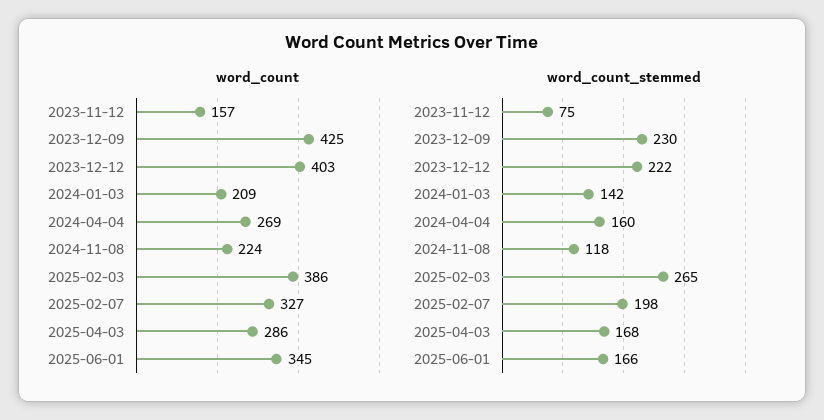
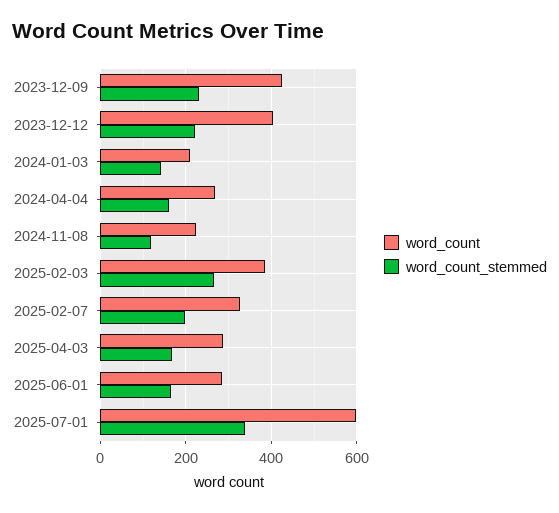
word_count, 2023-11-12: 157 -> none
word_count, 2025-06-01: 345 -> 280
word_count_stemmed, 2023-11-12: 75 -> none
word_count, 2025-07-01: none -> 600
word_count_stemmed, 2025-07-01: none -> 340

